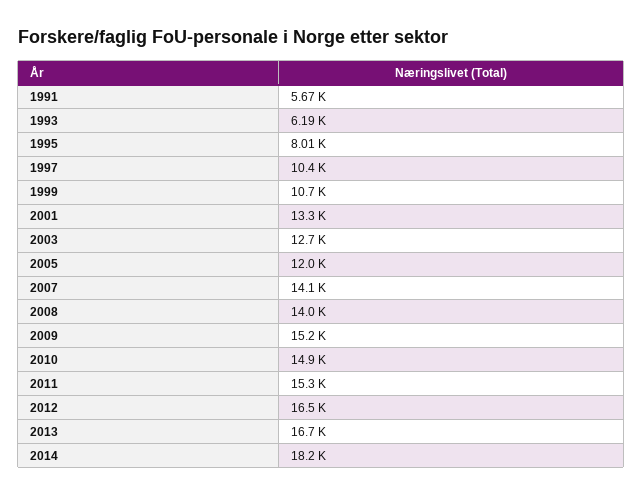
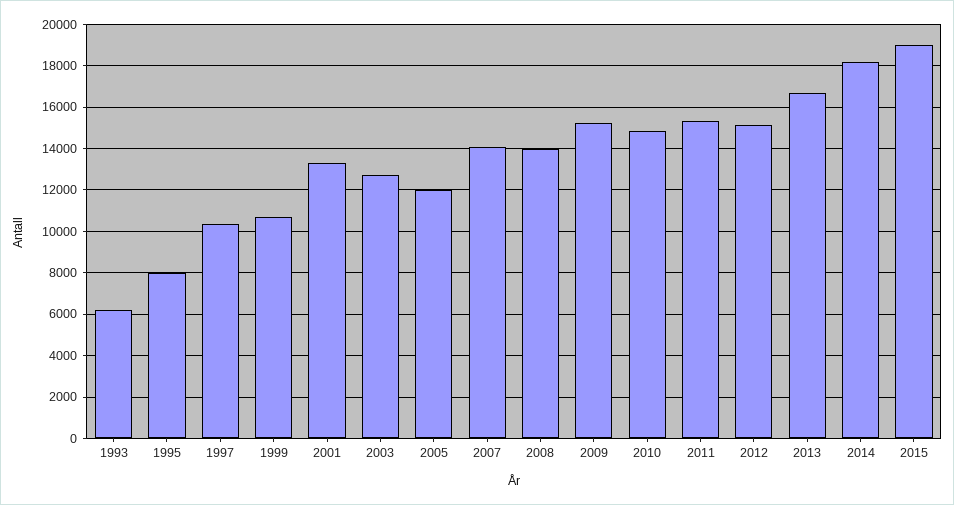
1991: 5670 -> none
2012: 16500 -> 15000
2015: none -> 19000

